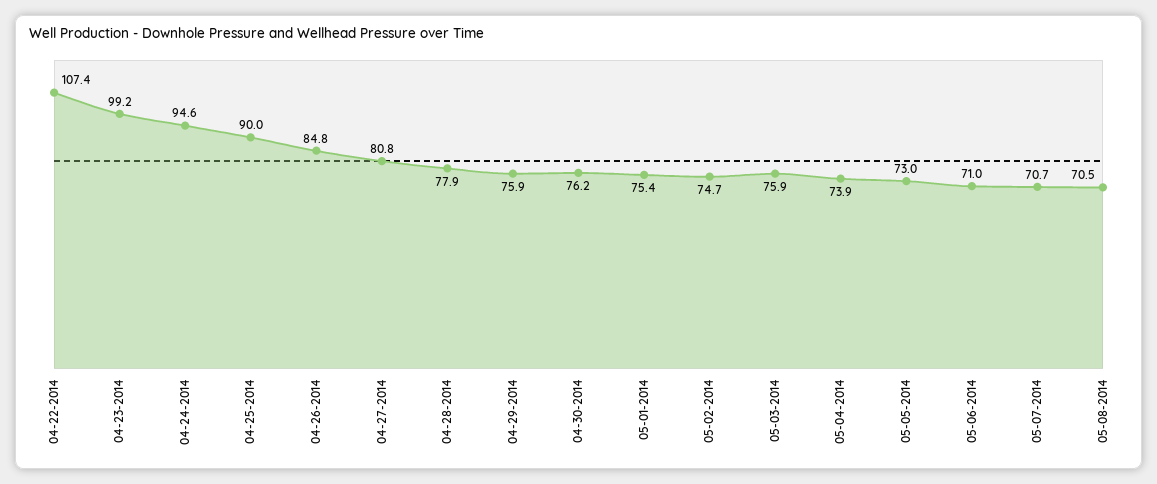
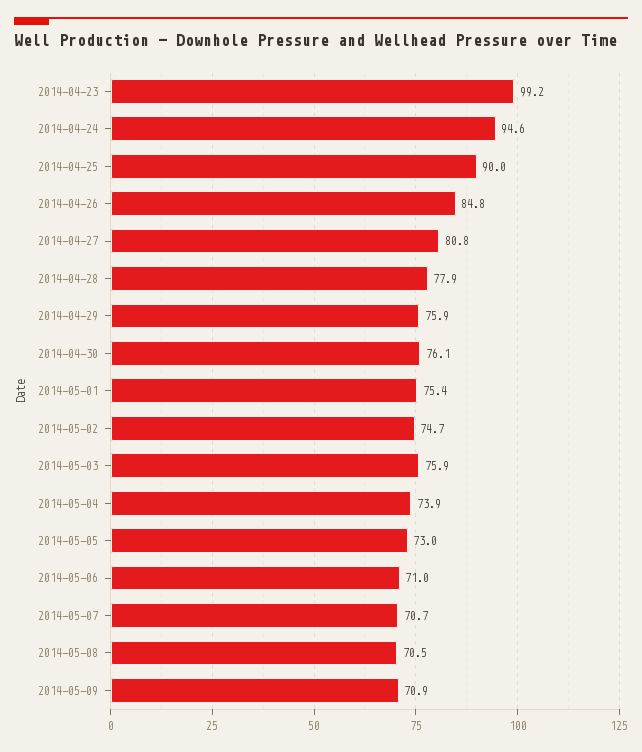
04-22-2014: 107.4 -> none
04-30-2014: 76.2 -> 76.1
2014-05-09: none -> 70.9

